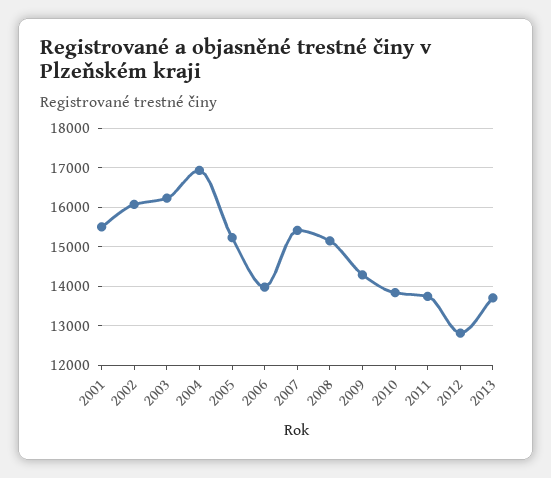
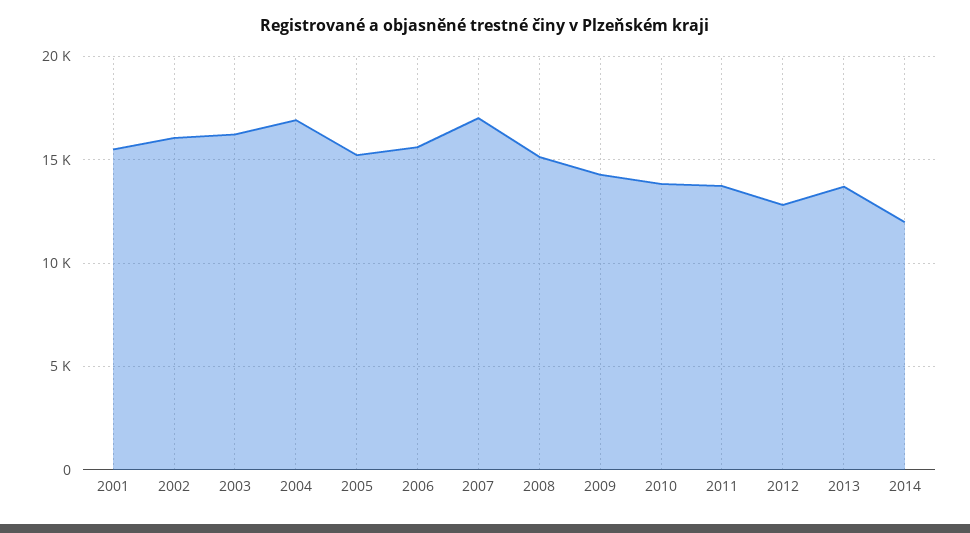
2006: 14000 -> 15500
2007: 15400 -> 17000
2014: none -> 12000

